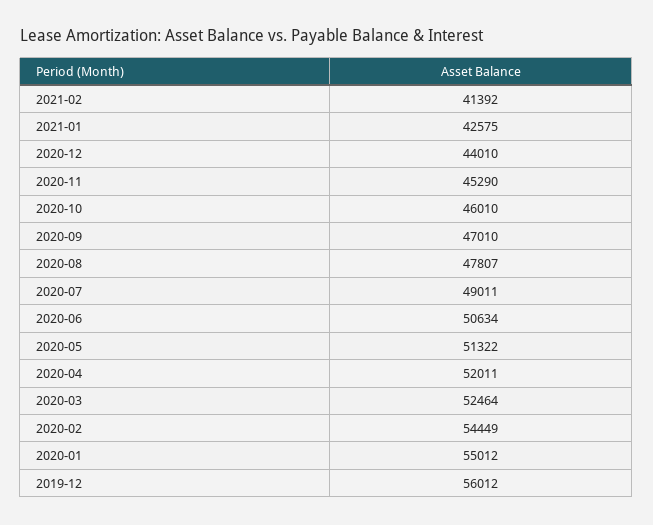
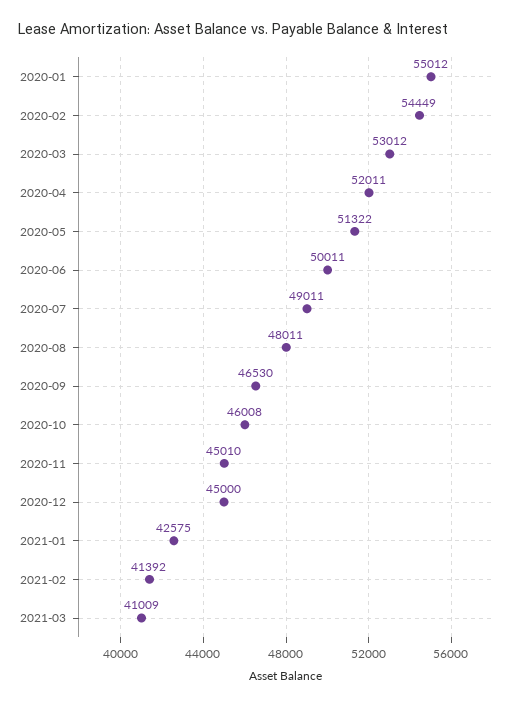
2020-12: 44010 -> 45000
2020-11: 45290 -> 45010
2020-10: 46010 -> 46008
2020-09: 47010 -> 46530
2020-08: 47807 -> 48011
2020-06: 50634 -> 50011
2020-03: 52464 -> 53012
2019-12: 56012 -> none
2021-03: none -> 41009

